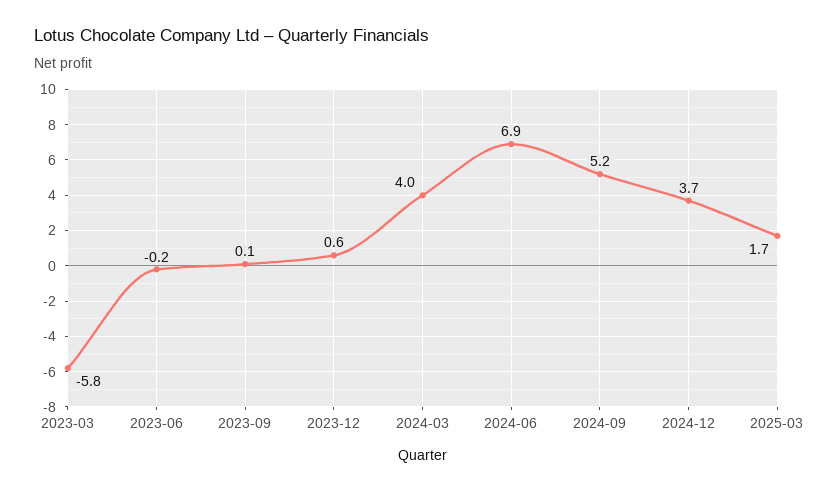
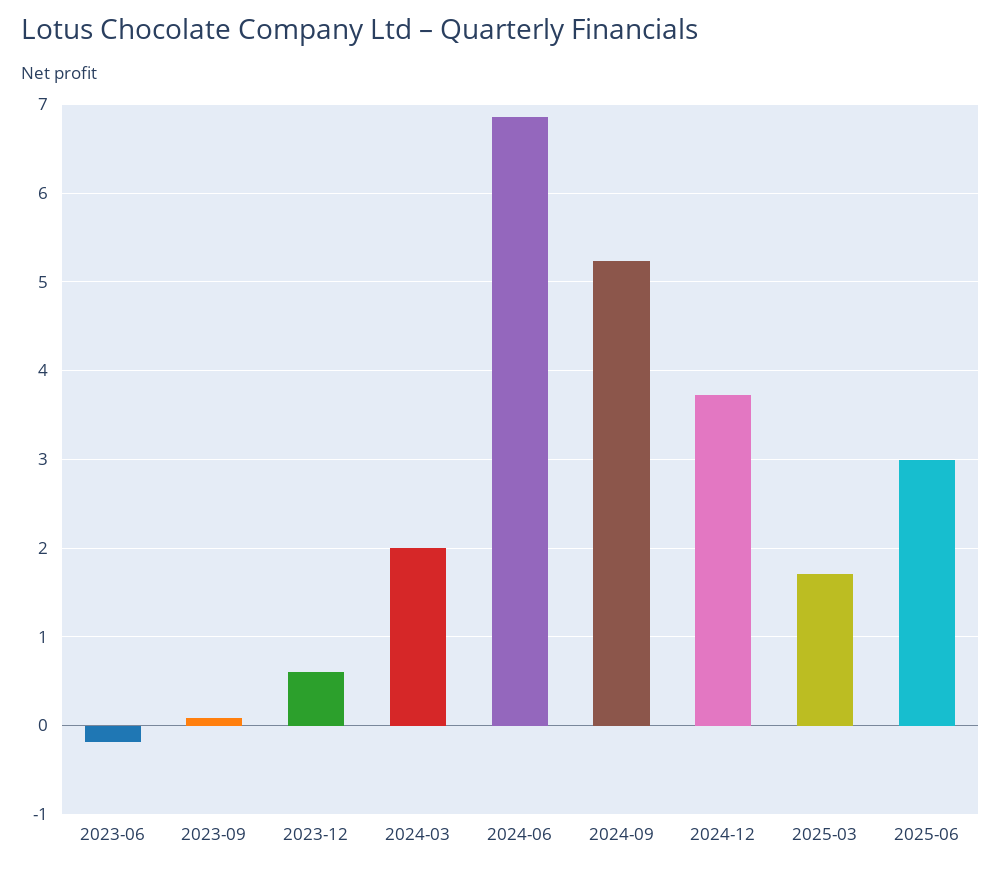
2023-03: -5.8 -> none
2024-03: 4 -> 2
2025-06: none -> 3

